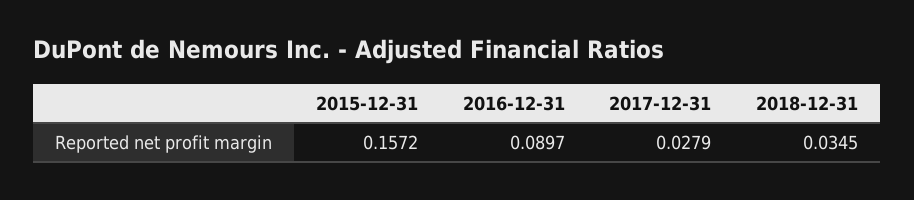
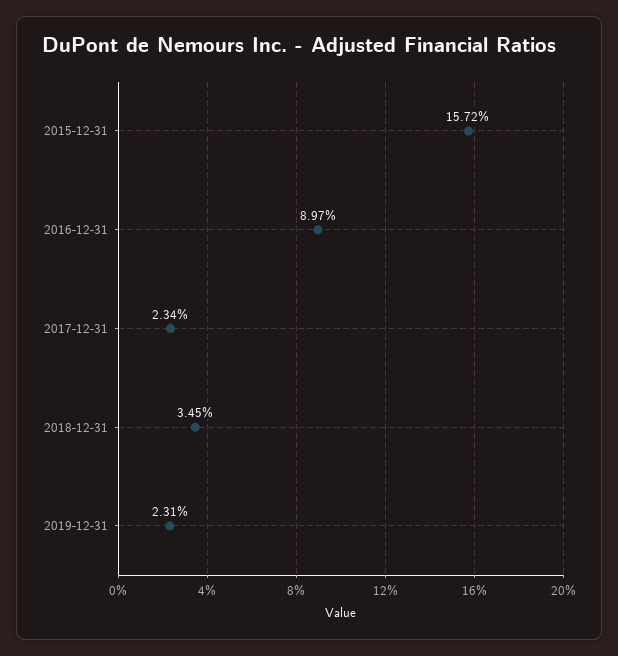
2017-12-31: 0.0279 -> 0.0234
2019-12-31: none -> 0.0231

